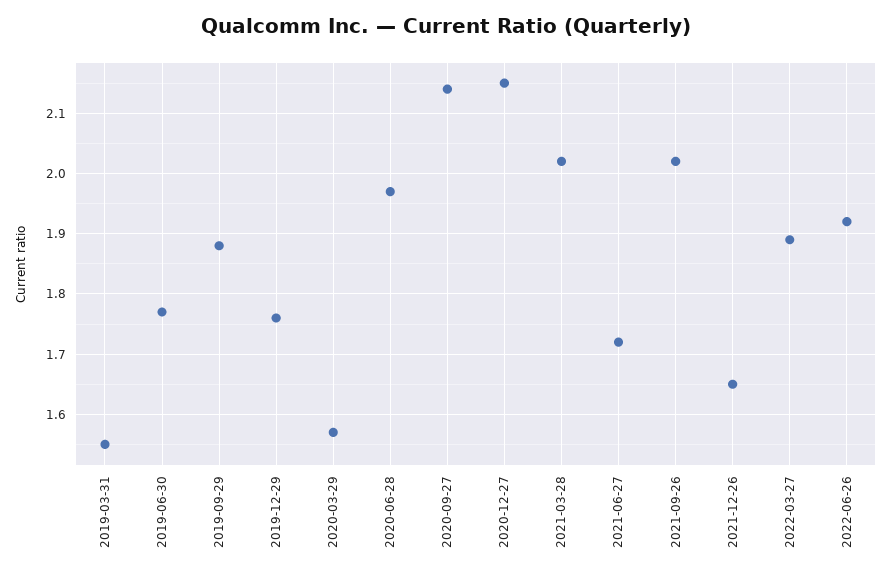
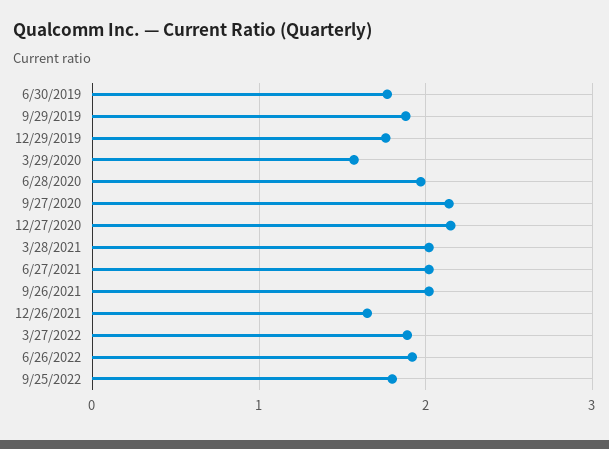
2019-03-31: 1.55 -> none
2021-06-27: 1.72 -> 2
9/25/2022: none -> 1.8

